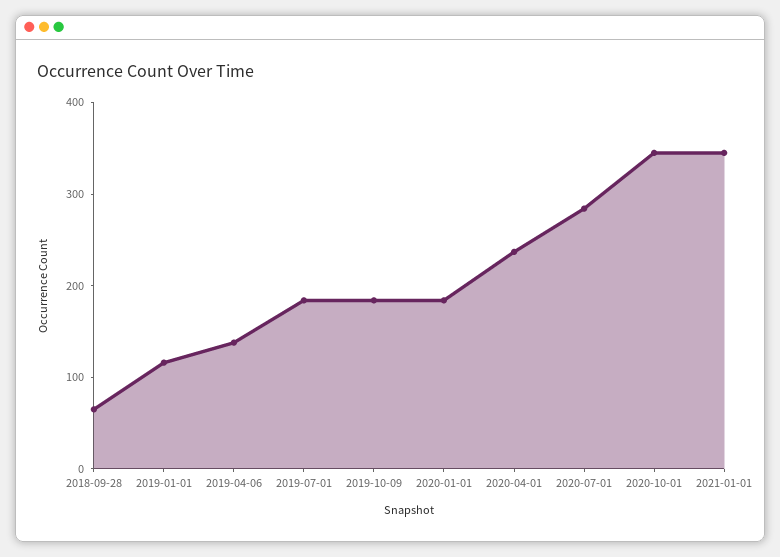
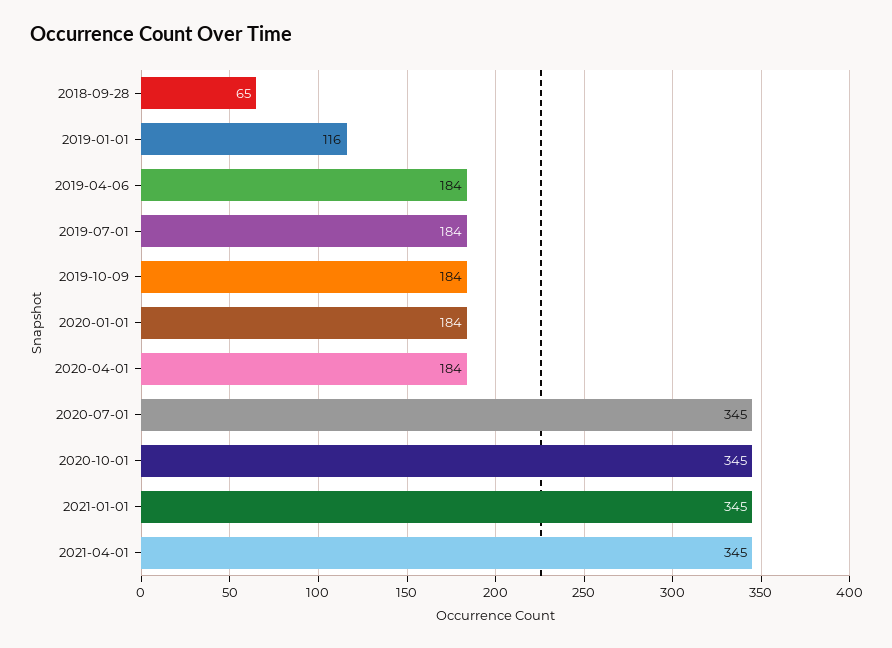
2019-04-06: 140 -> 184
2020-04-01: 240 -> 184
2020-07-01: 280 -> 345
2021-04-01: none -> 345

